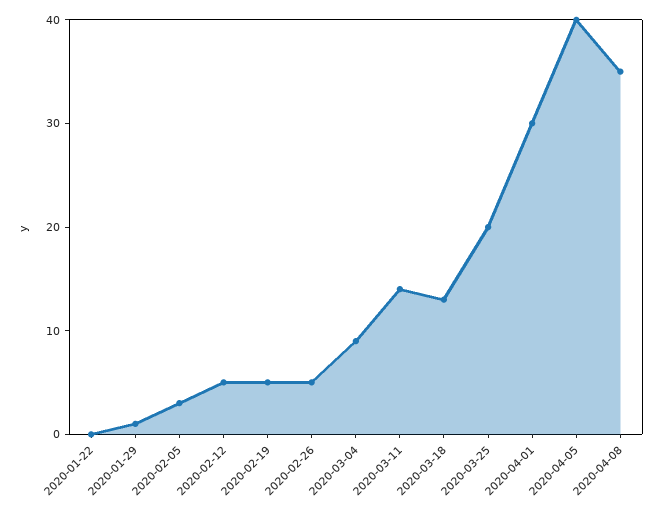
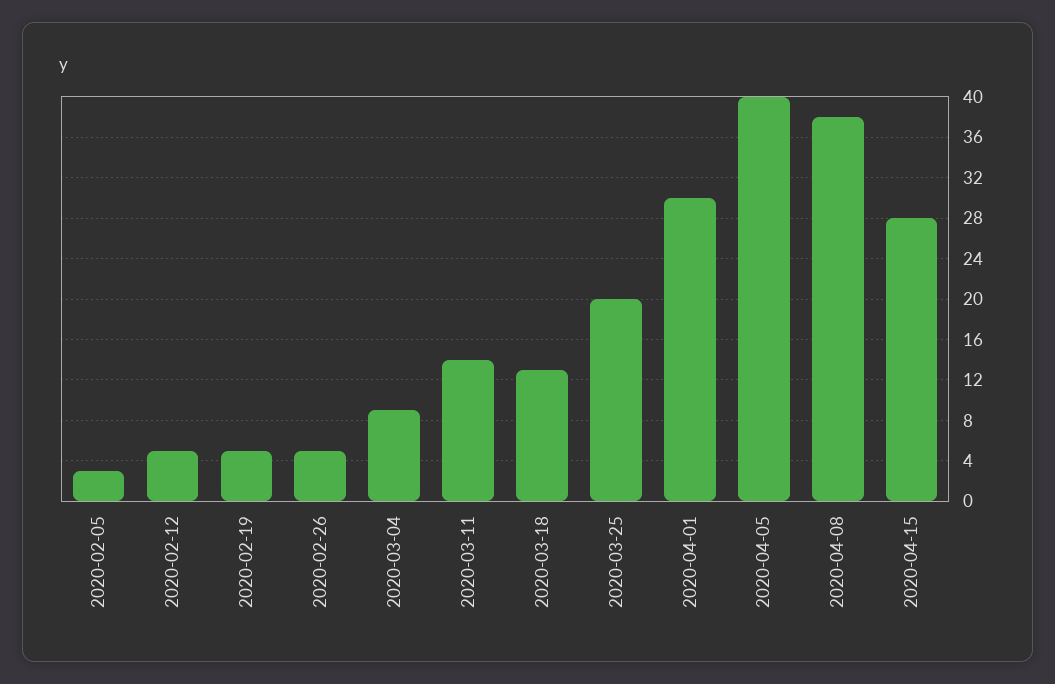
2020-01-22: 0 -> none
2020-01-29: 1 -> none
2020-04-08: 35 -> 38
2020-04-15: none -> 28

